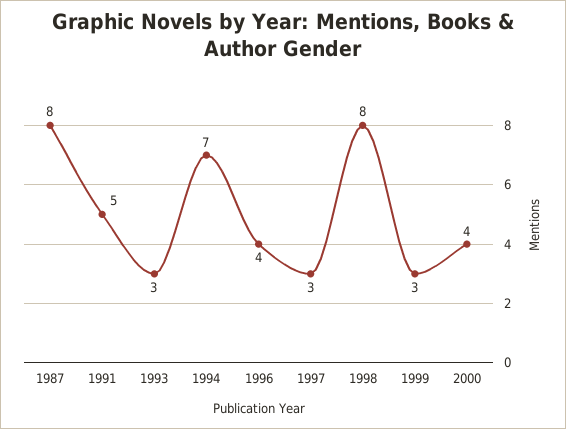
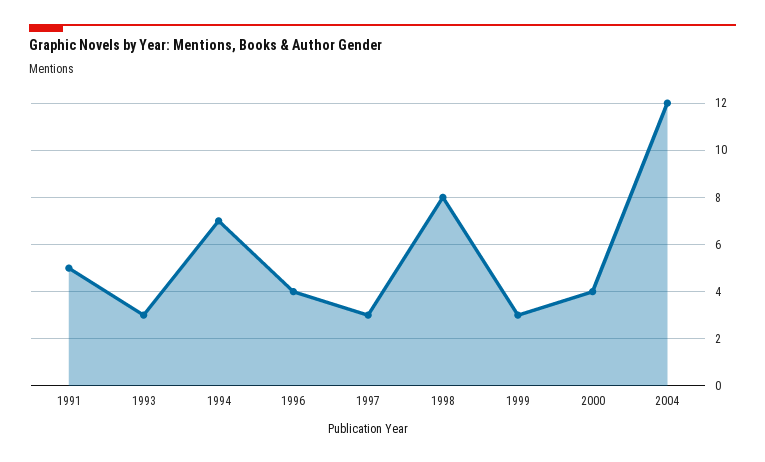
1987: 8 -> none
2004: none -> 12

